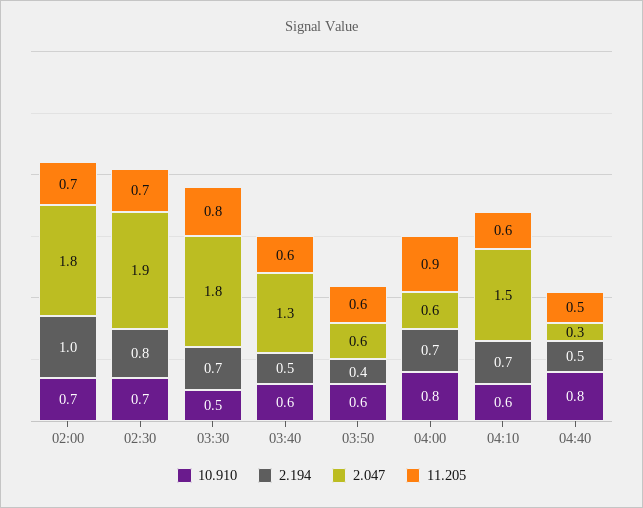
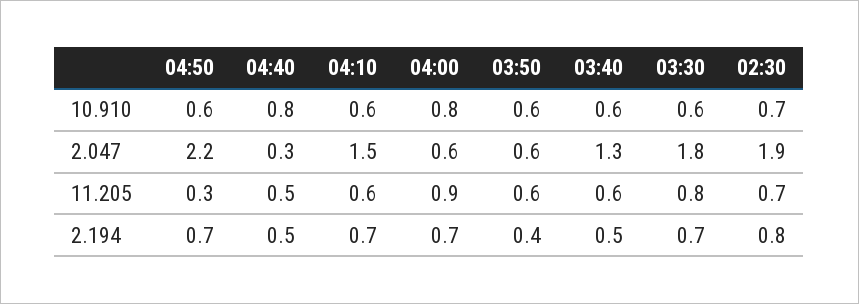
10.910, 02:00: 0.7 -> none
2.194, 02:00: 1 -> none
2.047, 02:00: 1.8 -> none
11.205, 02:00: 0.7 -> none
10.910, 03:30: 0.5 -> 0.6
10.910, 04:50: none -> 0.6
2.047, 04:50: none -> 2.2
11.205, 04:50: none -> 0.3
2.194, 04:50: none -> 0.7

